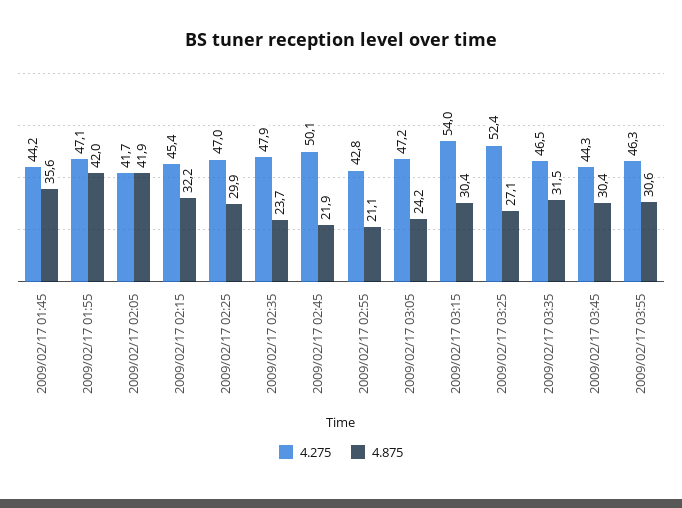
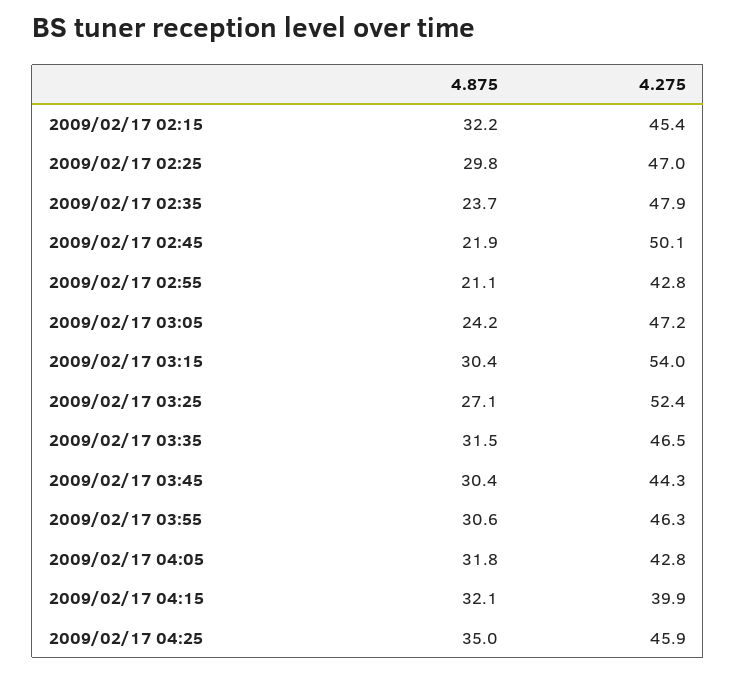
4.275, 2009/02/17 01:45: 44.2 -> none
4.875, 2009/02/17 01:45: 35.6 -> none
4.275, 2009/02/17 01:55: 47.1 -> none
4.875, 2009/02/17 01:55: 42 -> none
4.275, 2009/02/17 02:05: 41.7 -> none
4.875, 2009/02/17 02:05: 41.9 -> none
4.875, 2009/02/17 02:25: 29.9 -> 29.8
4.875, 2009/02/17 04:05: none -> 31.8
4.275, 2009/02/17 04:05: none -> 42.8
4.875, 2009/02/17 04:15: none -> 32.1
4.275, 2009/02/17 04:15: none -> 39.9
4.875, 2009/02/17 04:25: none -> 35
4.275, 2009/02/17 04:25: none -> 45.9

